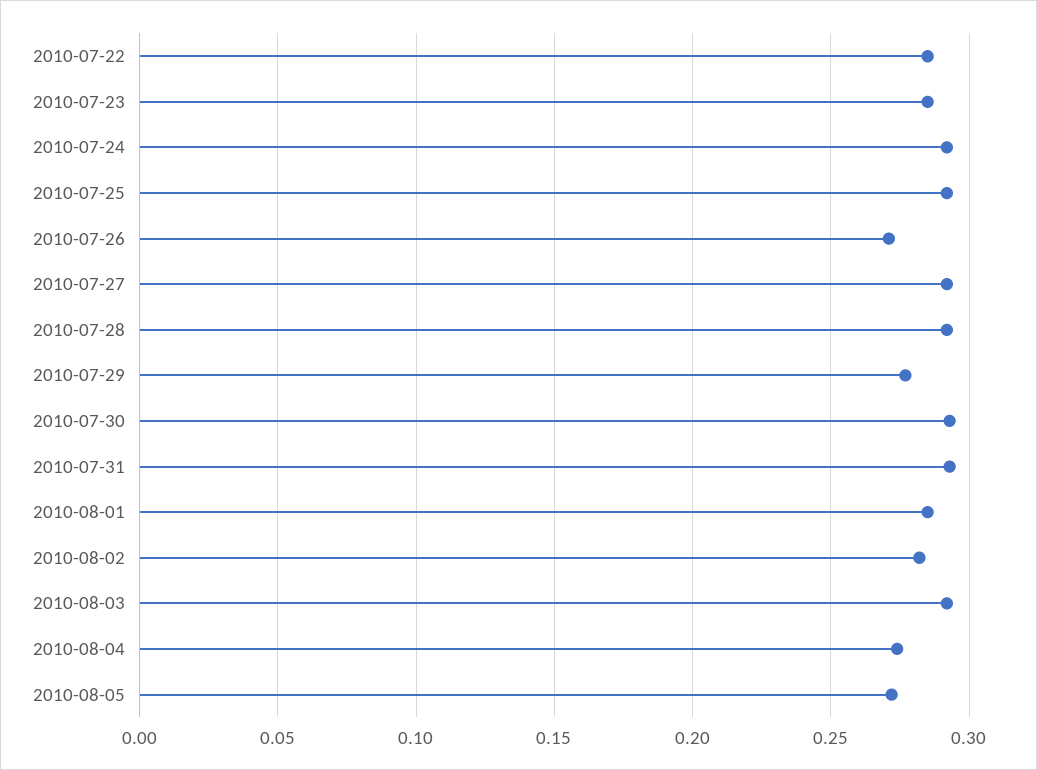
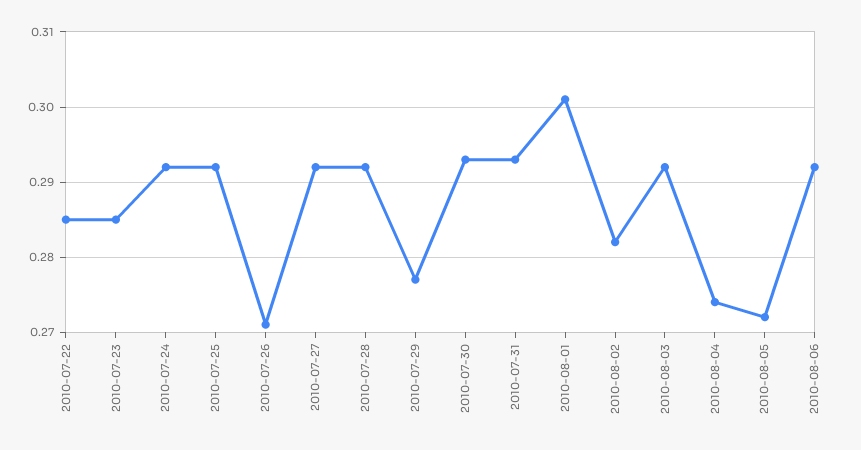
2010-08-01: 0.285 -> 0.301
2010-08-06: none -> 0.292

